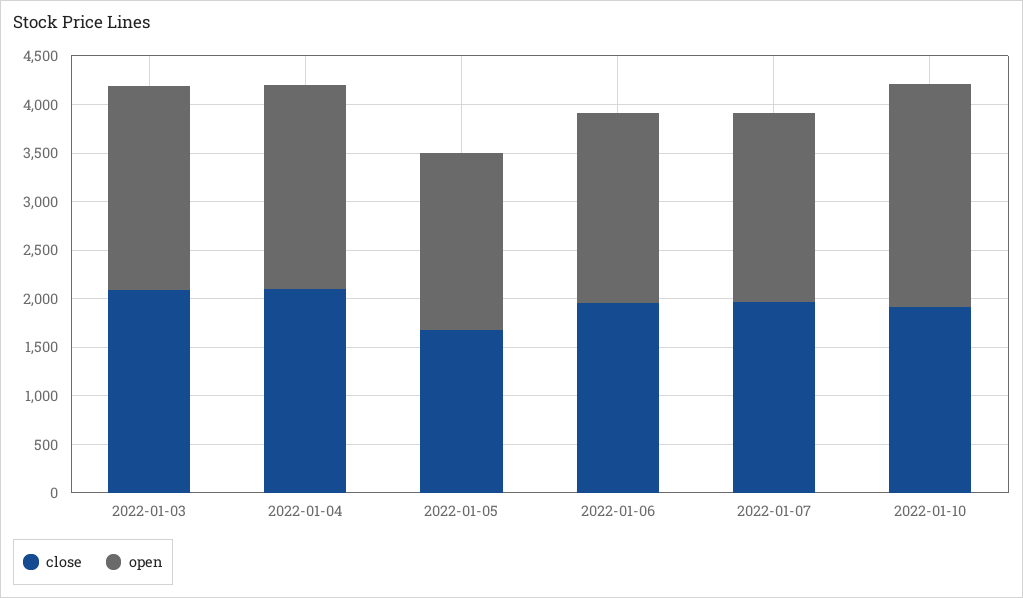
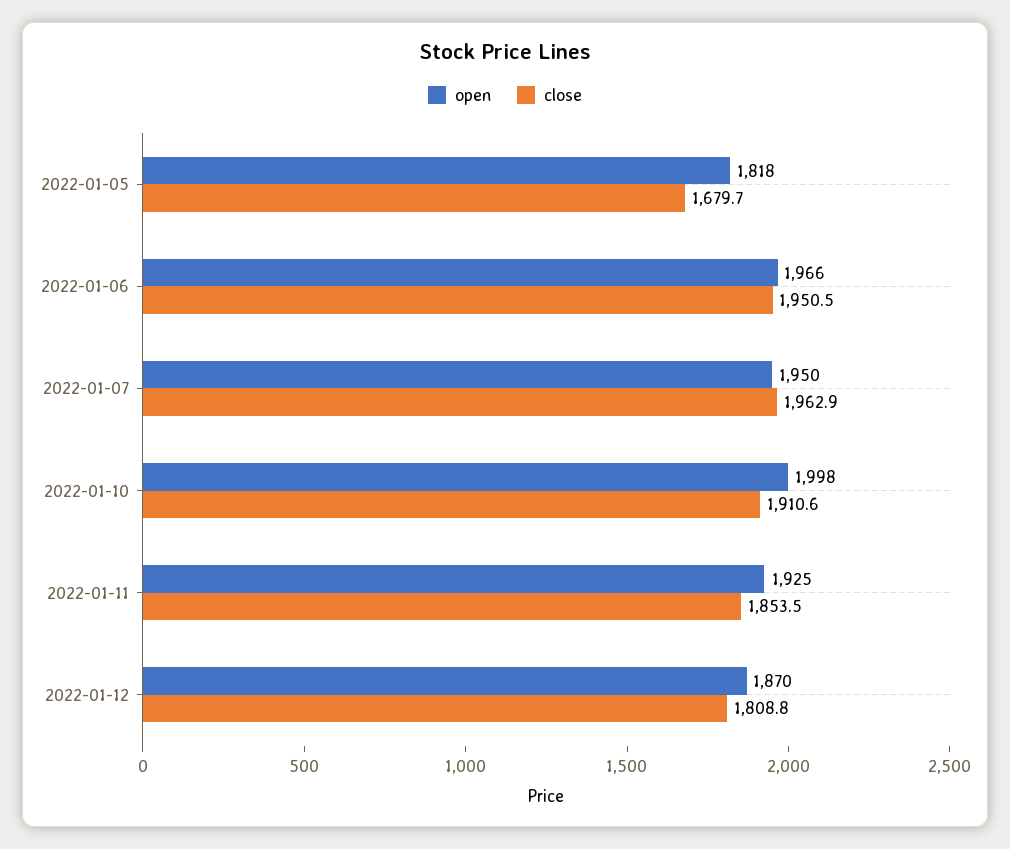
close, 2022-01-03: 2100 -> none
open, 2022-01-03: 2100 -> none
close, 2022-01-04: 2100 -> none
open, 2022-01-04: 2100 -> none
open, 2022-01-10: 2300 -> 1998
open, 2022-01-11: none -> 1925
close, 2022-01-11: none -> 1853.5
open, 2022-01-12: none -> 1870
close, 2022-01-12: none -> 1808.8

